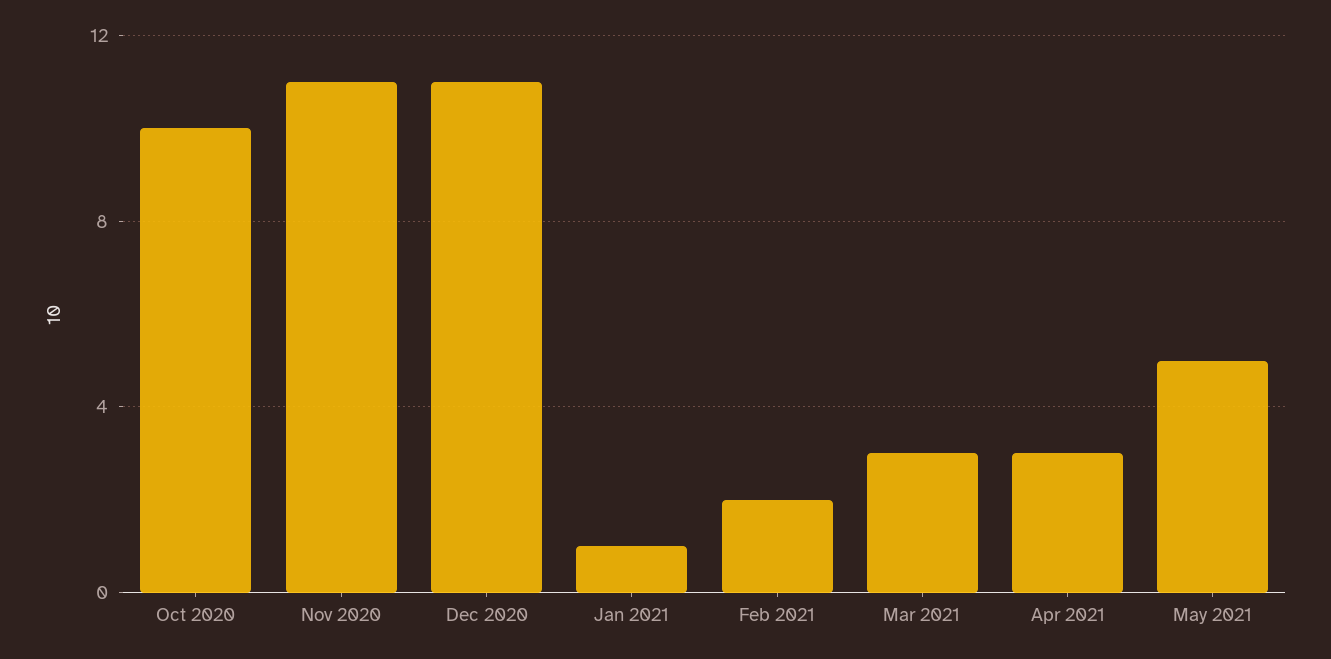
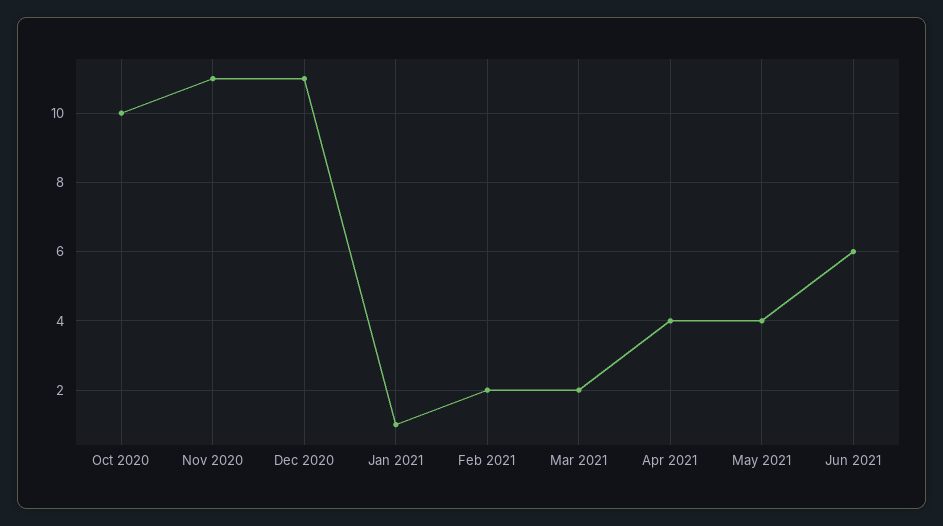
Mar 2021: 3 -> 2
Apr 2021: 3 -> 4
May 2021: 5 -> 4
Jun 2021: none -> 6

